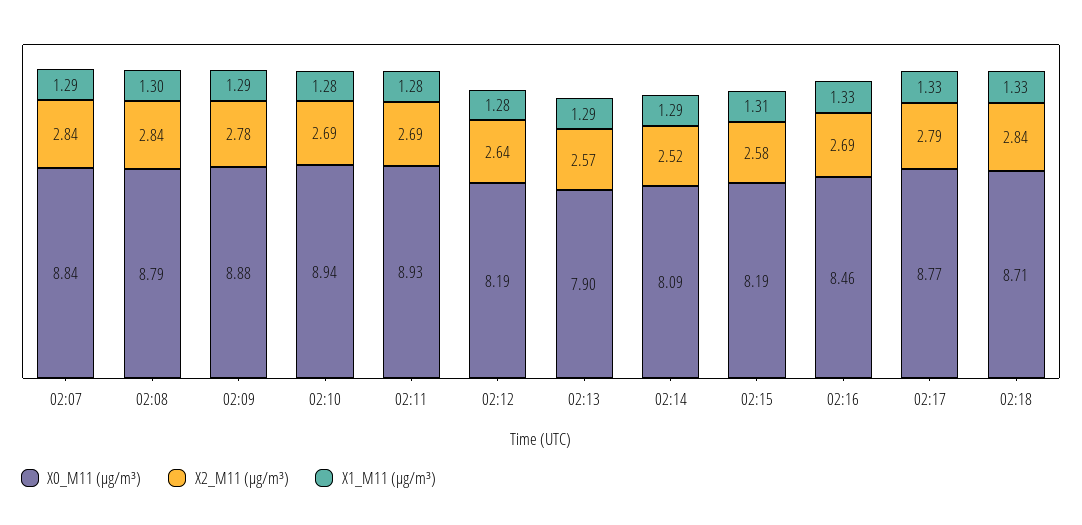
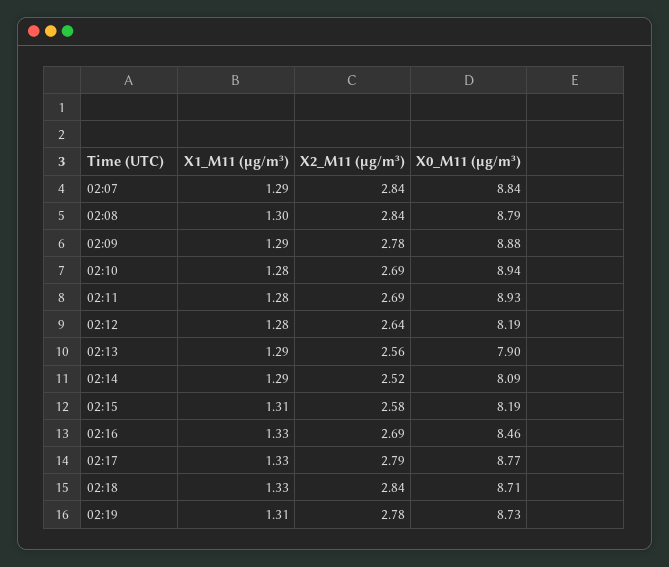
X2_M11 (μg/m³), 02:13: 2.57 -> 2.56
X1_M11 (μg/m³), 02:19: none -> 1.31
X2_M11 (μg/m³), 02:19: none -> 2.78
X0_M11 (μg/m³), 02:19: none -> 8.73

